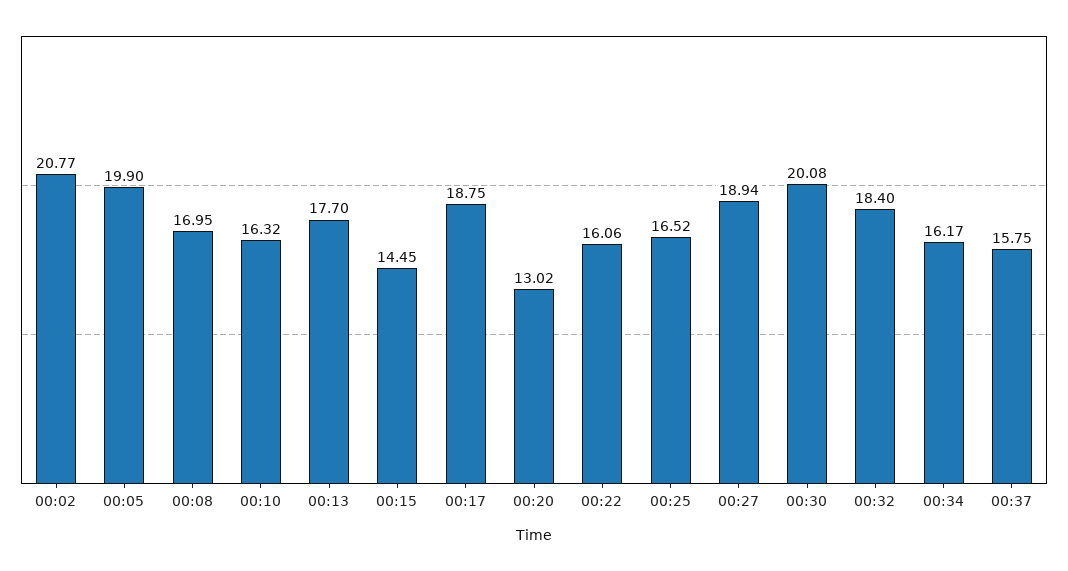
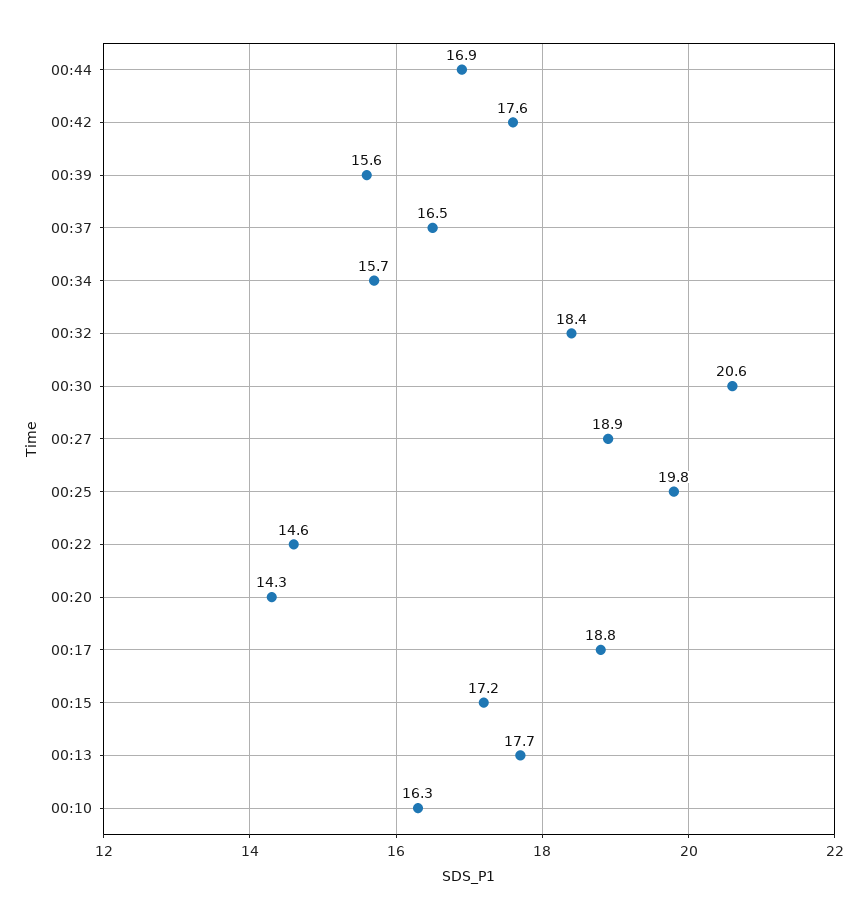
00:02: 20.77 -> none
00:05: 19.9 -> none
00:08: 16.95 -> none
00:15: 14.45 -> 17.2
00:20: 13.02 -> 14.3
00:22: 16.06 -> 14.6
00:25: 16.52 -> 19.8
00:30: 20.08 -> 20.6
00:34: 16.17 -> 15.7
00:37: 15.75 -> 16.5
00:44: none -> 16.9
00:42: none -> 17.6
00:39: none -> 15.6

